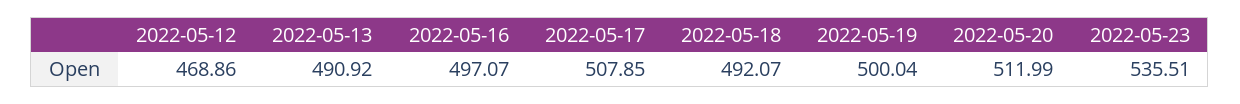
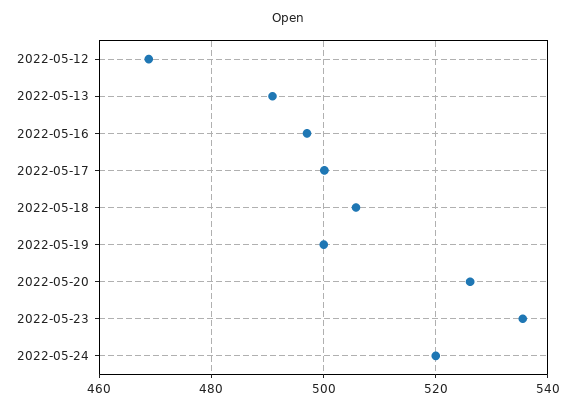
2022-05-17: 507.85 -> 500
2022-05-18: 492.07 -> 506
2022-05-20: 511.99 -> 526
2022-05-24: none -> 520

